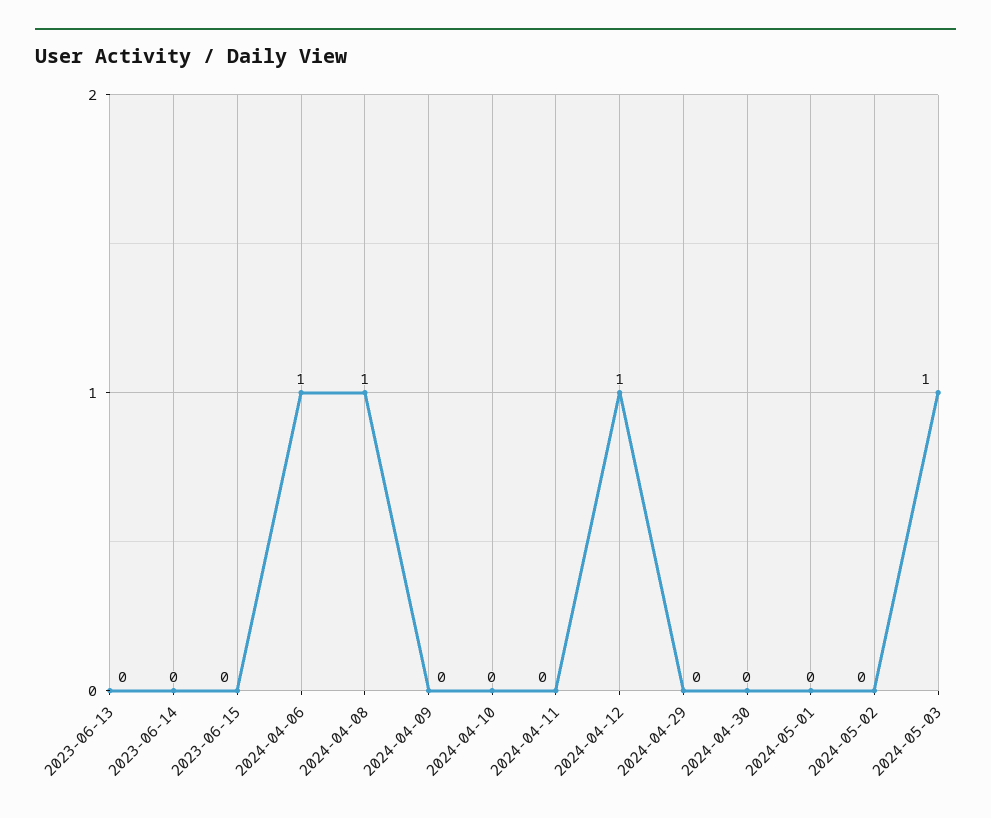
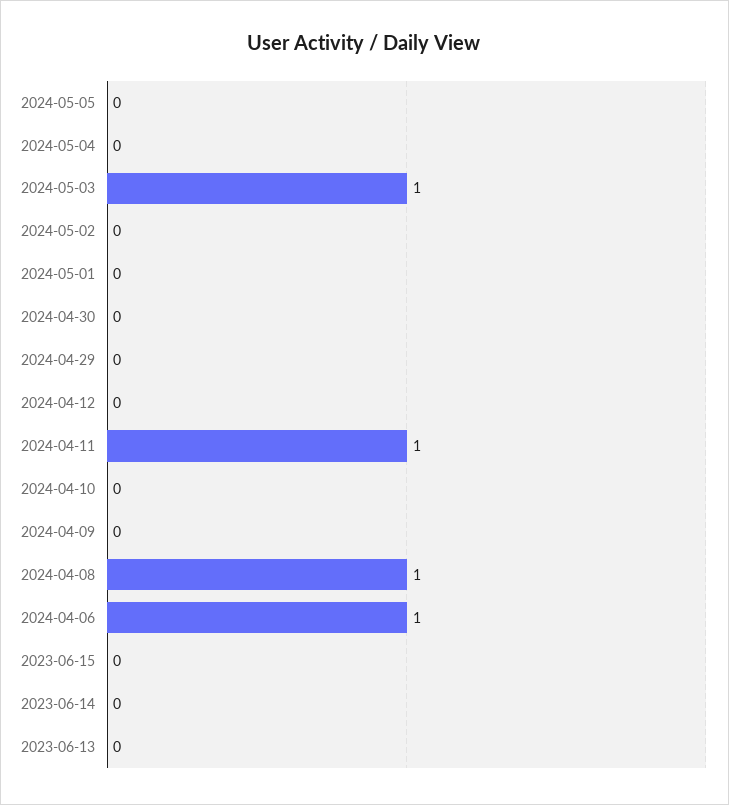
2024-04-11: 0 -> 1
2024-04-12: 1 -> 0
2024-05-05: none -> 0
2024-05-04: none -> 0

